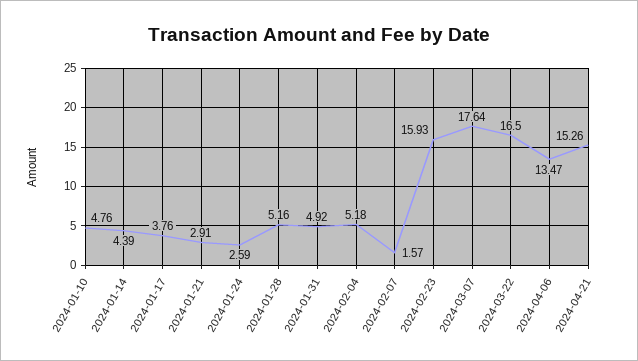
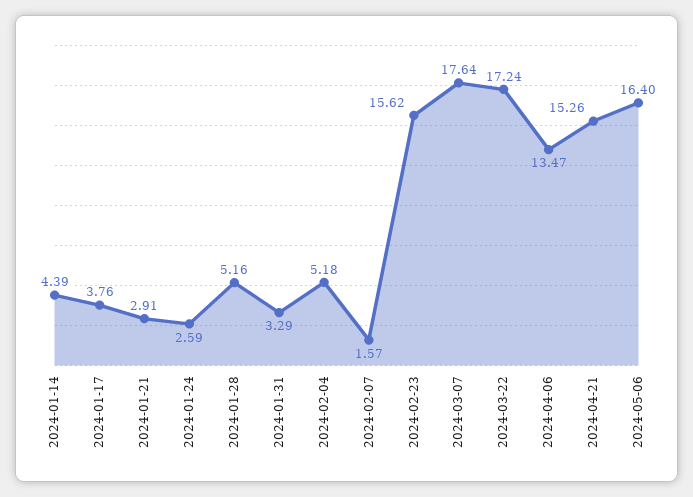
2024-01-10: 4.76 -> none
2024-01-31: 4.92 -> 3.29
2024-02-23: 15.93 -> 15.62
2024-03-22: 16.5 -> 17.24
2024-05-06: none -> 16.4

